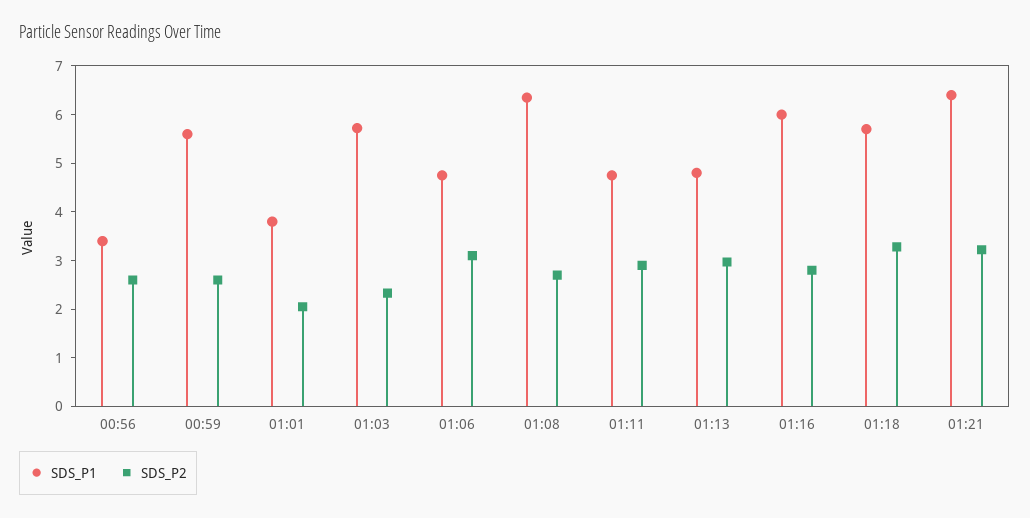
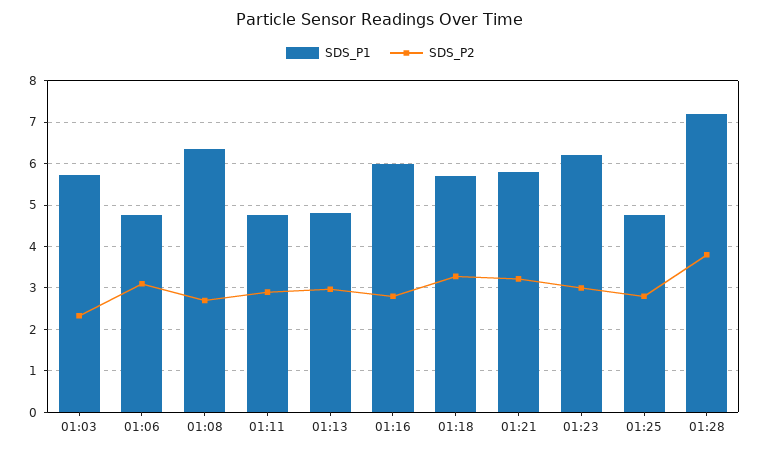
SDS_P1, 00:56: 3.4 -> none
SDS_P2, 00:56: 2.6 -> none
SDS_P1, 00:59: 5.6 -> none
SDS_P2, 00:59: 2.6 -> none
SDS_P1, 01:01: 3.8 -> none
SDS_P2, 01:01: 2 -> none
SDS_P1, 01:21: 6.4 -> 5.8
SDS_P1, 01:23: none -> 6.2
SDS_P2, 01:23: none -> 3
SDS_P1, 01:25: none -> 4.8
SDS_P2, 01:25: none -> 2.8
SDS_P1, 01:28: none -> 7.2
SDS_P2, 01:28: none -> 3.8

